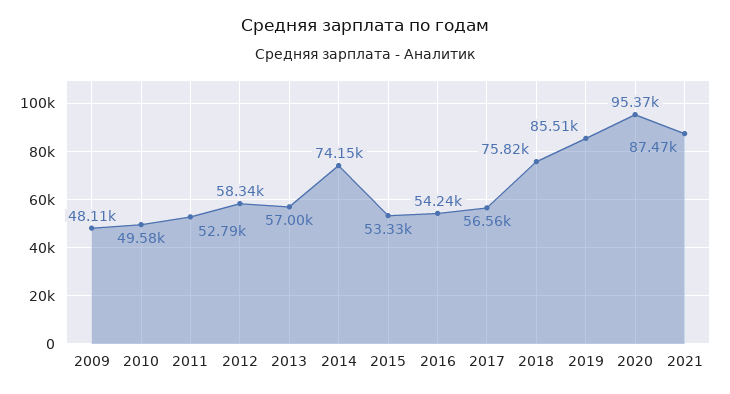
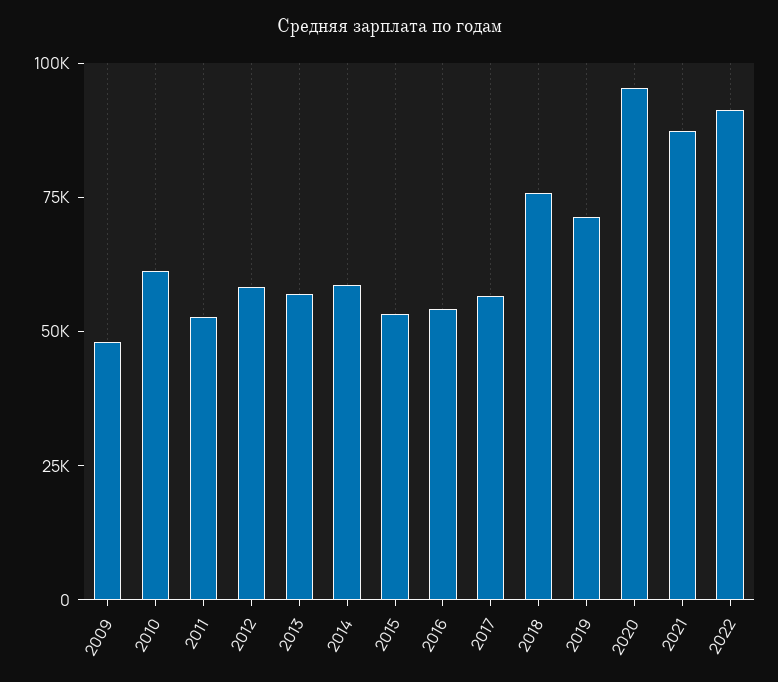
2010: 49580 -> 60000
2014: 74150 -> 60000
2019: 85510 -> 70000
2022: none -> 90000

